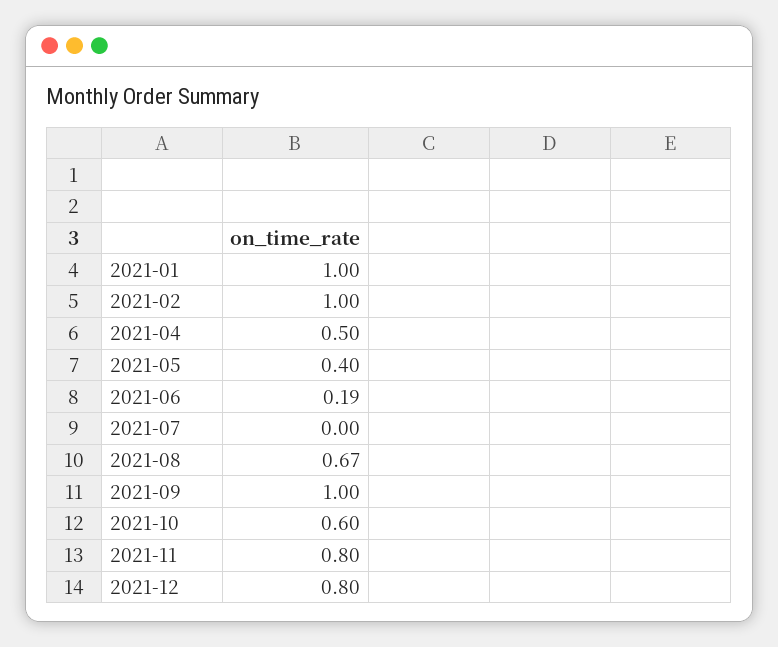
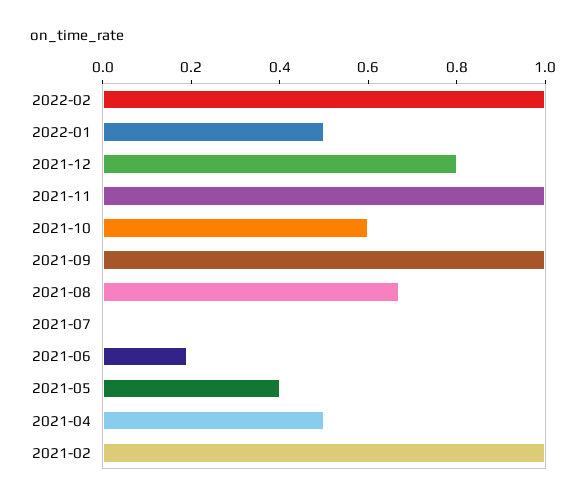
2021-01: 1 -> none
2021-11: 0.8 -> 1
2022-02: none -> 1
2022-01: none -> 0.5

